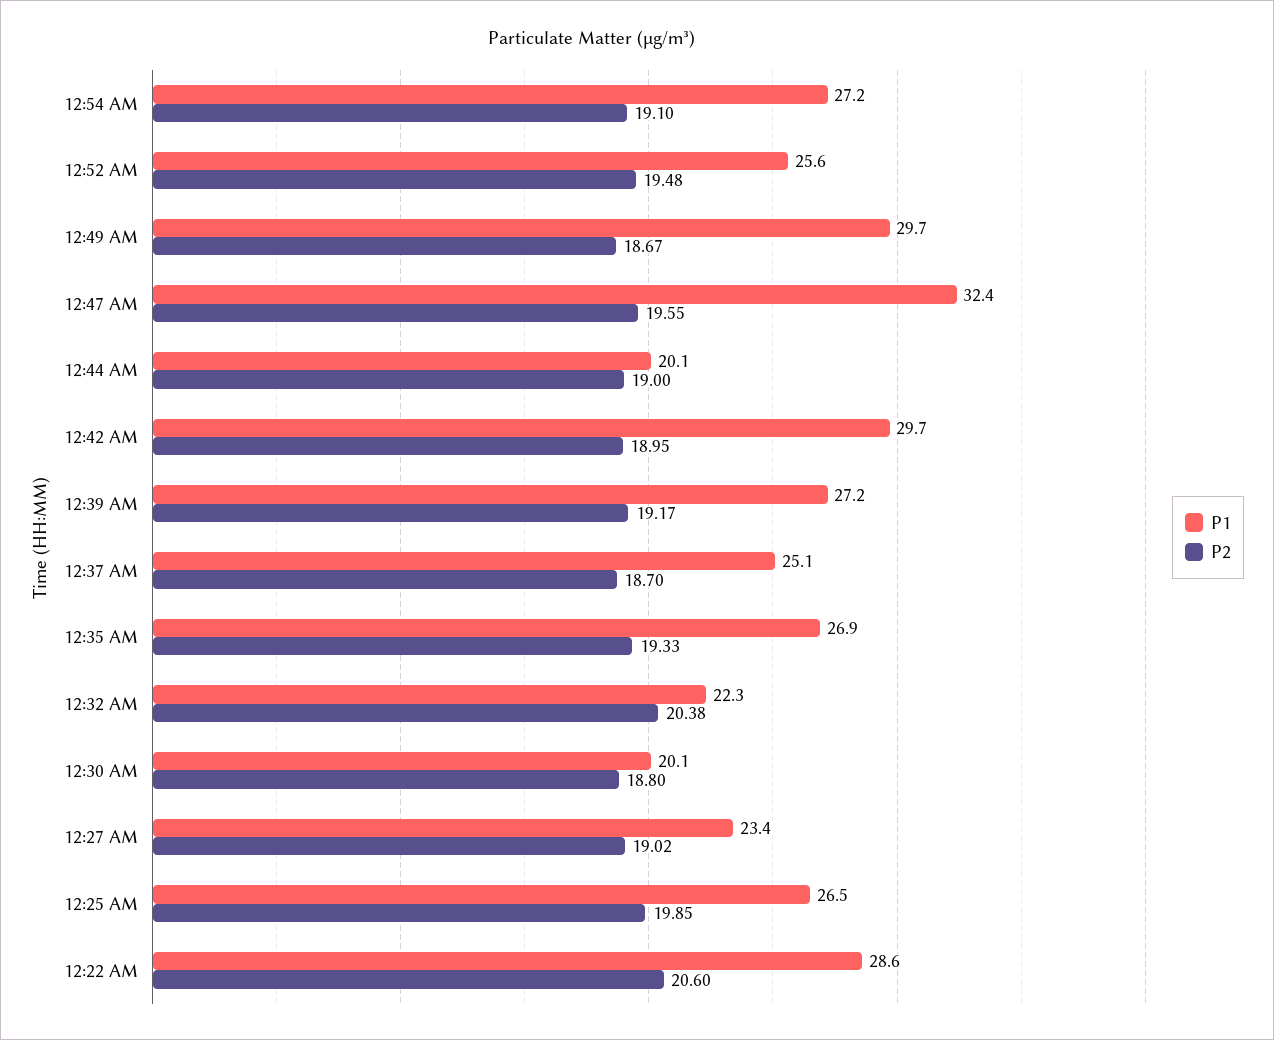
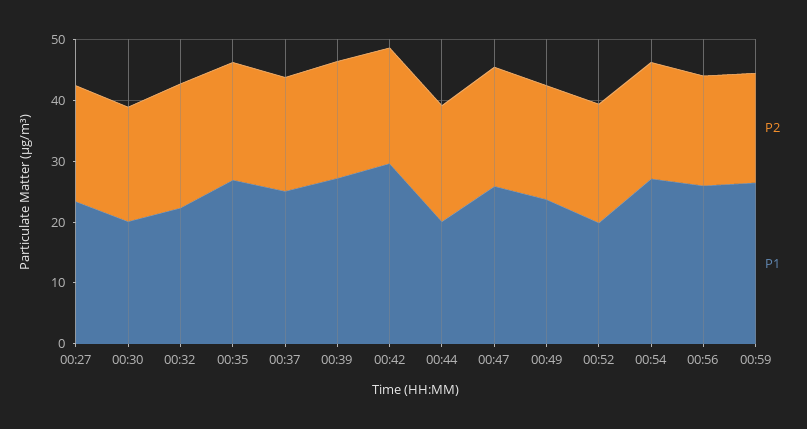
P1, 12:52 AM: 25.6 -> 20
P1, 12:49 AM: 29.7 -> 24
P1, 12:47 AM: 32.4 -> 26
P1, 12:25 AM: 26.5 -> none
P2, 12:25 AM: 19.85 -> none
P1, 12:22 AM: 28.6 -> none
P2, 12:22 AM: 20.6 -> none
P2, 00:56: none -> 18
P1, 00:56: none -> 26
P2, 00:59: none -> 18
P1, 00:59: none -> 26

